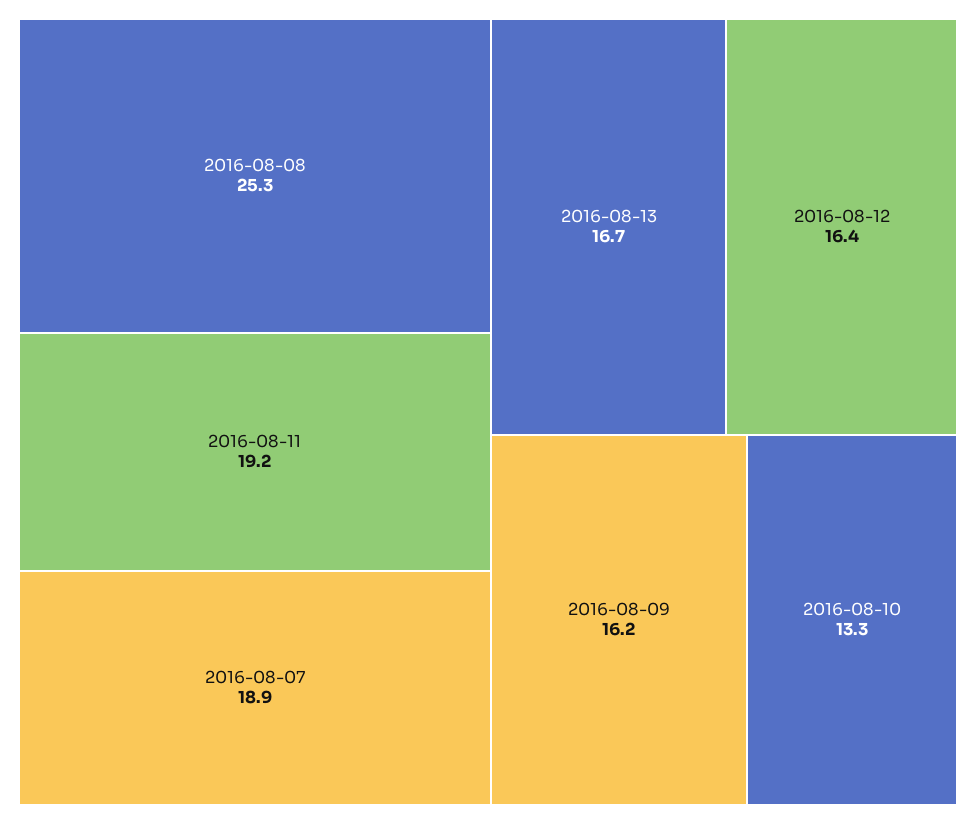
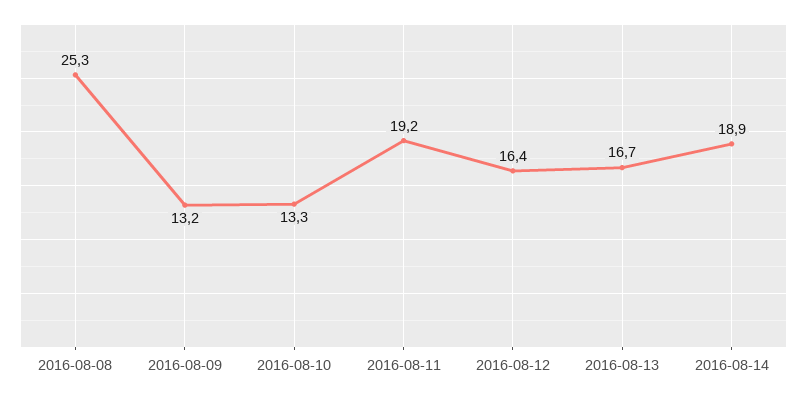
2016-08-07: 18.9 -> none
2016-08-09: 16.2 -> 13.2
2016-08-14: none -> 18.9

